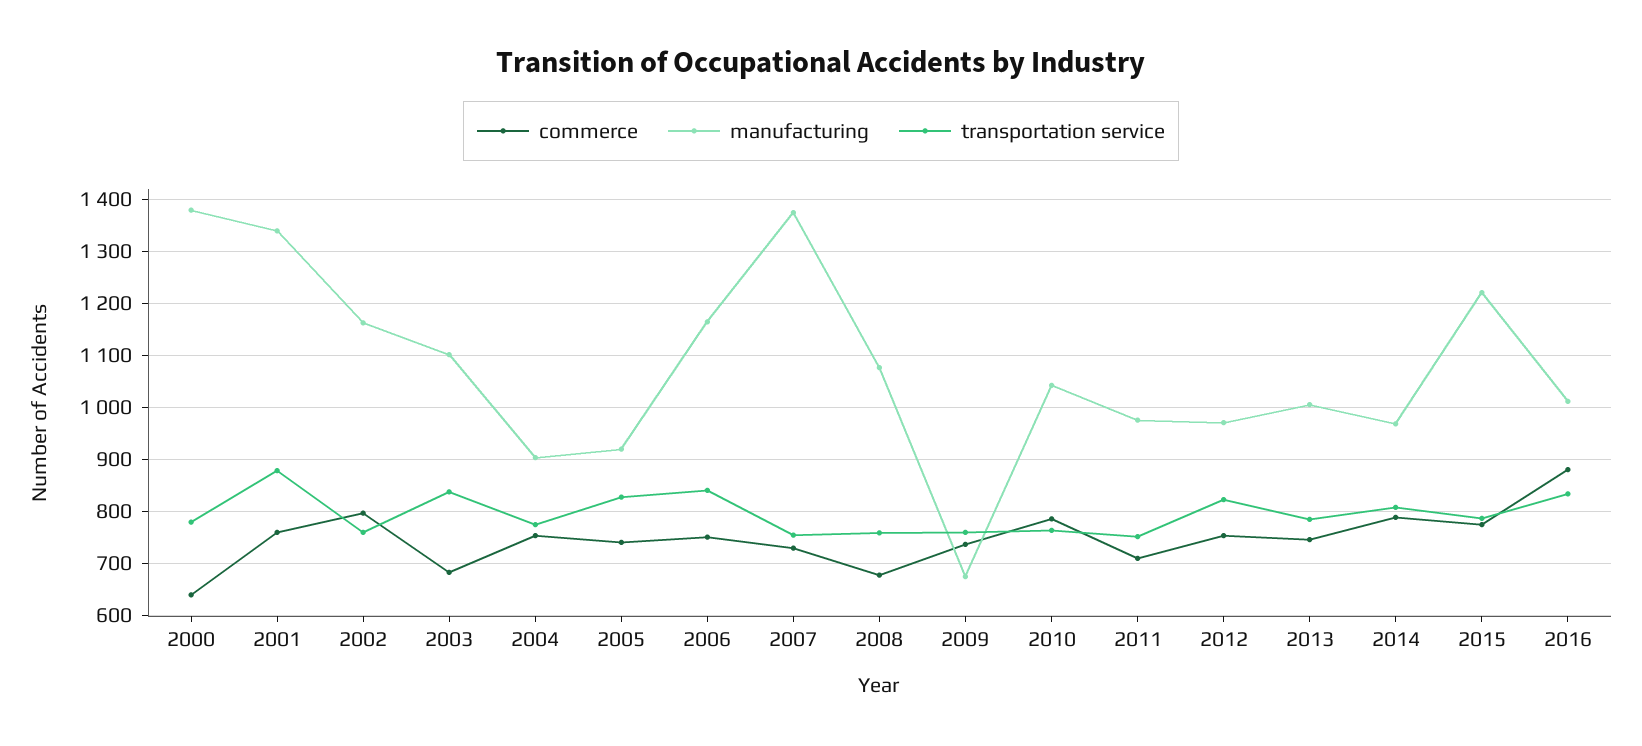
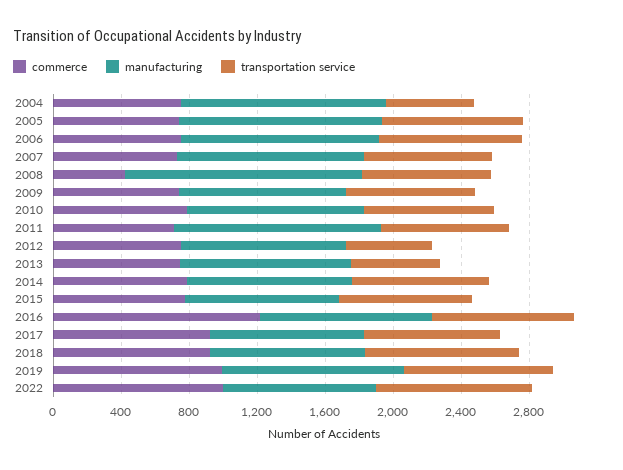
commerce, 2000: 640 -> none
manufacturing, 2000: 1380 -> none
transportation service, 2000: 780 -> none
commerce, 2001: 760 -> none
manufacturing, 2001: 1340 -> none
transportation service, 2001: 880 -> none
commerce, 2002: 800 -> none
manufacturing, 2002: 1160 -> none
transportation service, 2002: 760 -> none
commerce, 2003: 680 -> none
manufacturing, 2003: 1100 -> none
transportation service, 2003: 840 -> none
manufacturing, 2004: 900 -> 1200
transportation service, 2004: 780 -> 500
manufacturing, 2005: 920 -> 1200
manufacturing, 2007: 1380 -> 1100
commerce, 2008: 680 -> 400
manufacturing, 2008: 1080 -> 1400
manufacturing, 2009: 680 -> 1000
manufacturing, 2011: 980 -> 1200
transportation service, 2012: 820 -> 500
transportation service, 2013: 780 -> 500
manufacturing, 2015: 1220 -> 900
commerce, 2016: 880 -> 1200
commerce, 2017: none -> 900
manufacturing, 2017: none -> 900
transportation service, 2017: none -> 800
commerce, 2018: none -> 900
manufacturing, 2018: none -> 900
transportation service, 2018: none -> 900
commerce, 2019: none -> 1000
manufacturing, 2019: none -> 1100
transportation service, 2019: none -> 900
commerce, 2022: none -> 1000
manufacturing, 2022: none -> 900
transportation service, 2022: none -> 900

